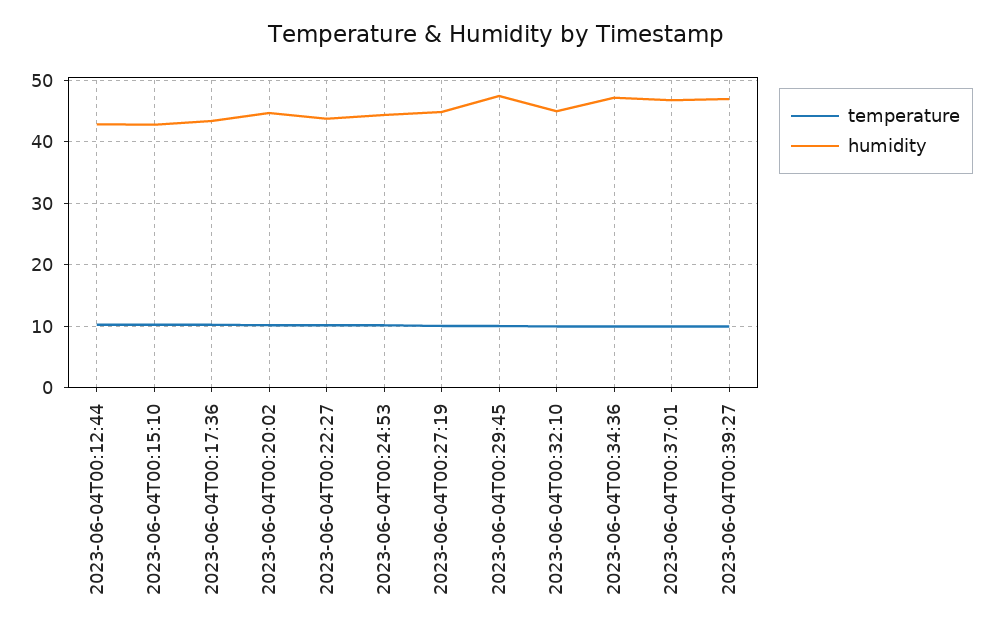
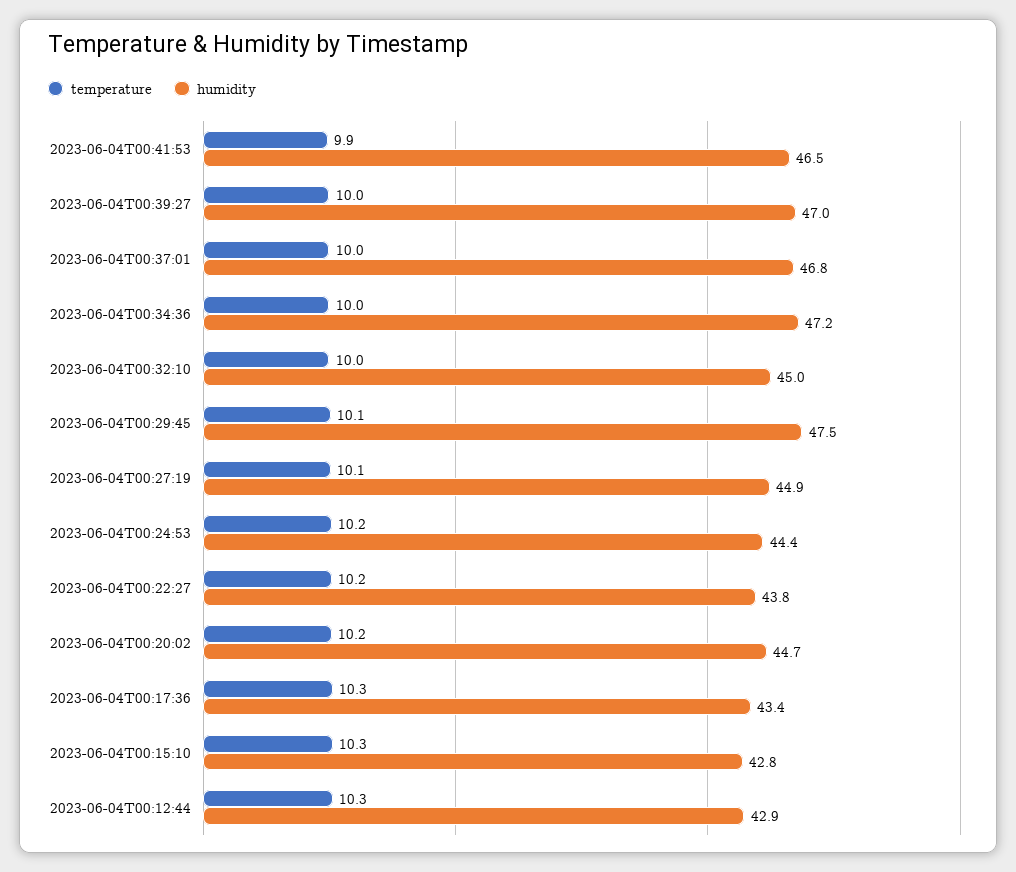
temperature, 2023-06-04T00:41:53: none -> 9.9
humidity, 2023-06-04T00:41:53: none -> 46.5

